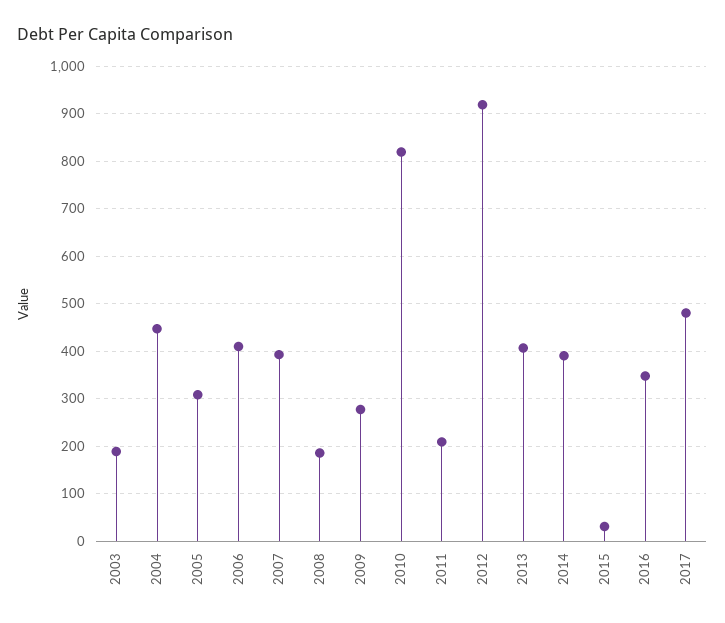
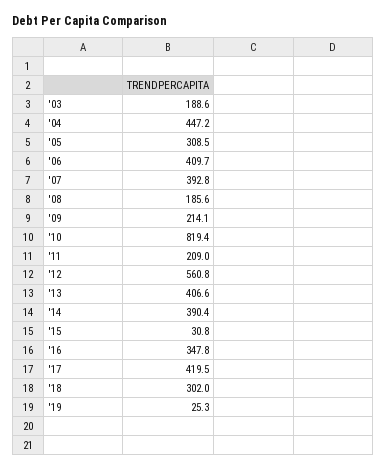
2009: 280 -> 214.1
2012: 920 -> 560.8
2017: 480 -> 419.5
'18: none -> 302
'19: none -> 25.3

